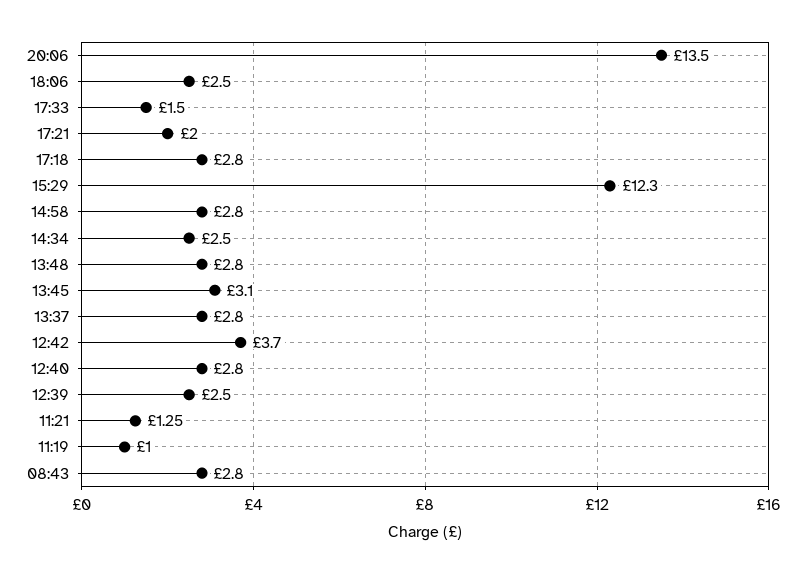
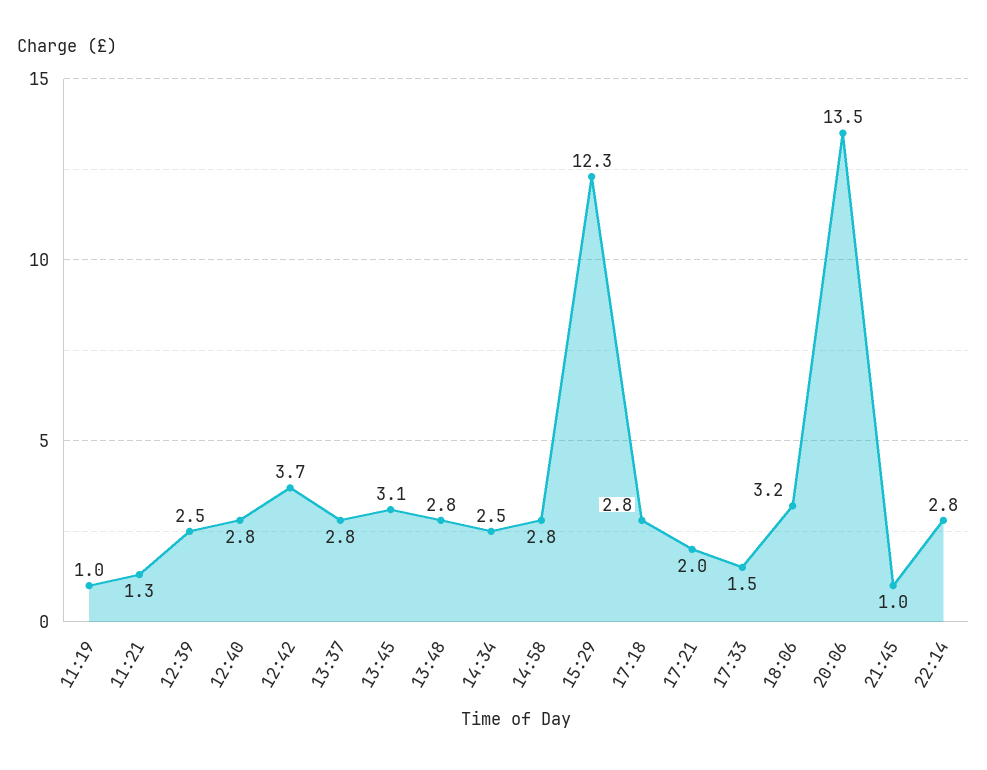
18:06: 2.5 -> 3.2
08:43: 2.8 -> none
21:45: none -> 1
22:14: none -> 2.8

